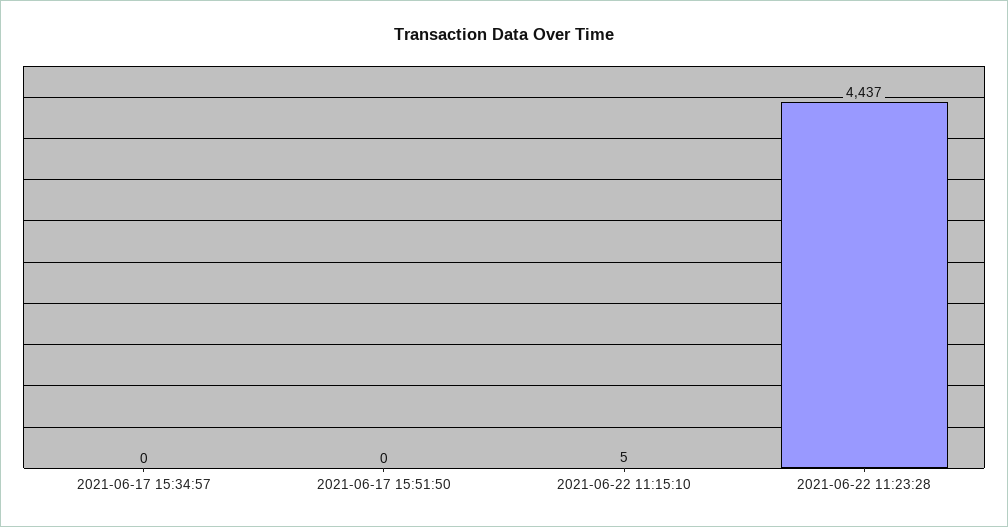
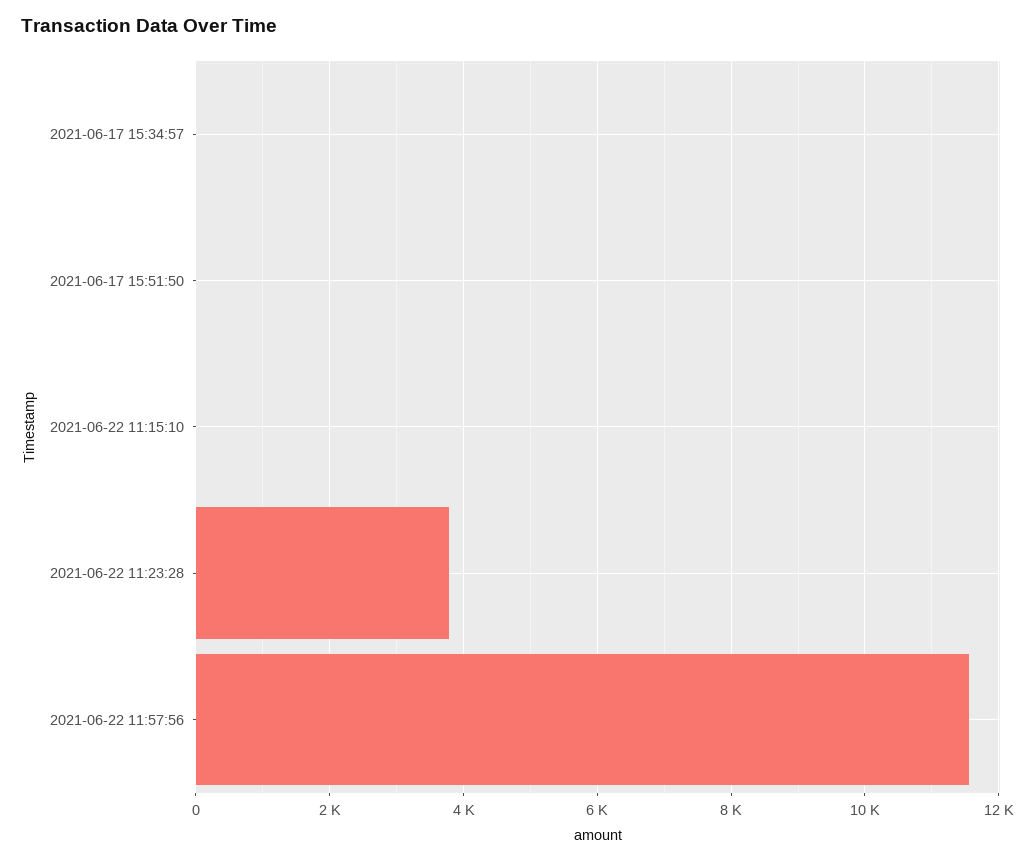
2021-06-22 11:23:28: 4437 -> 3800
2021-06-22 11:57:56: none -> 11600

